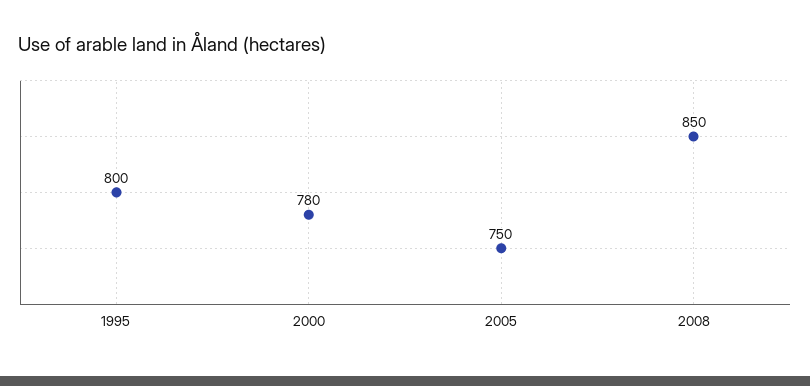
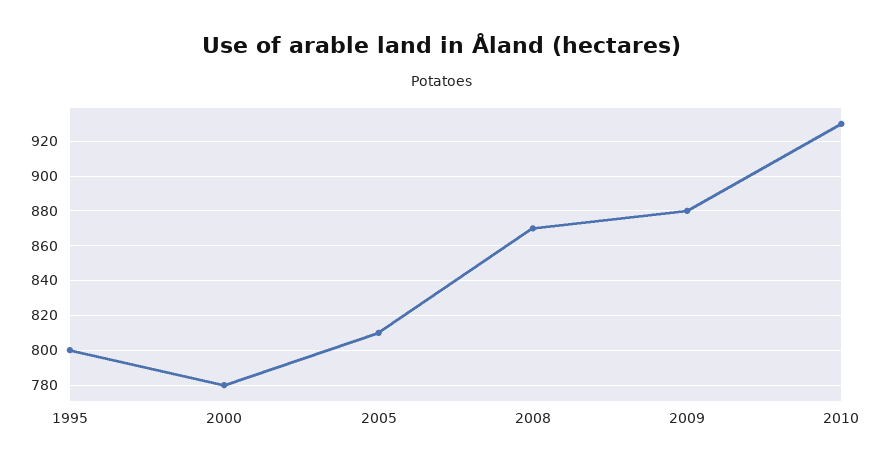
2005: 750 -> 810
2008: 850 -> 870
2009: none -> 880
2010: none -> 930

